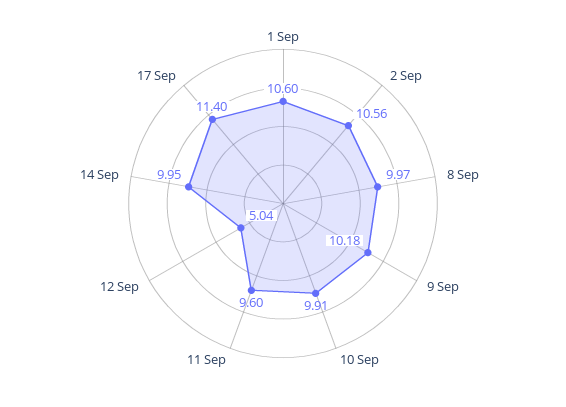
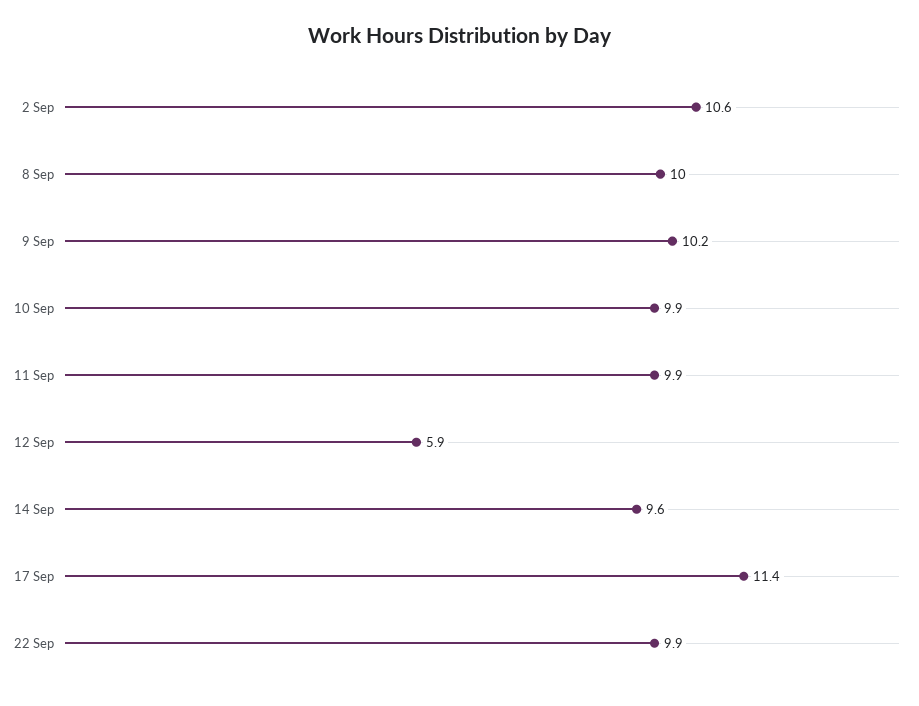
1 Sep: 10.6 -> none
11 Sep: 9.6 -> 9.9
12 Sep: 5.04 -> 5.9
14 Sep: 9.95 -> 9.6
22 Sep: none -> 9.9

